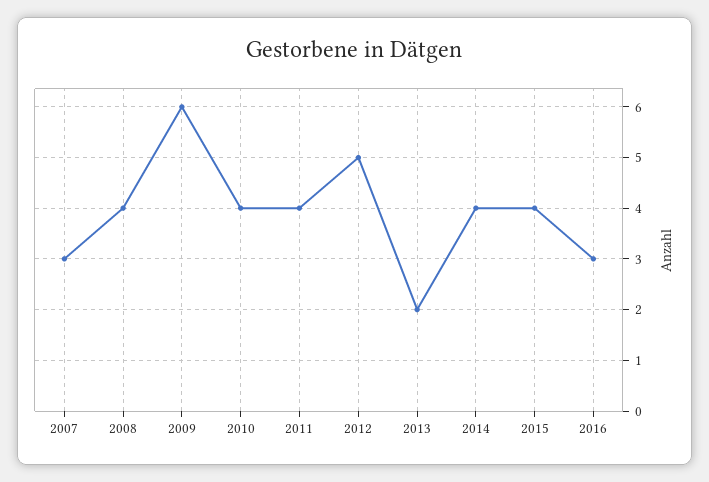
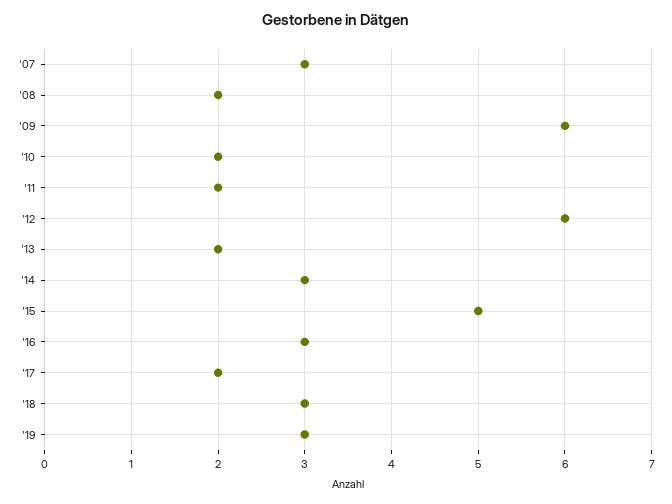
2008: 4 -> 2
2010: 4 -> 2
2011: 4 -> 2
2012: 5 -> 6
2014: 4 -> 3
2015: 4 -> 5
'17: none -> 2
'18: none -> 3
'19: none -> 3

